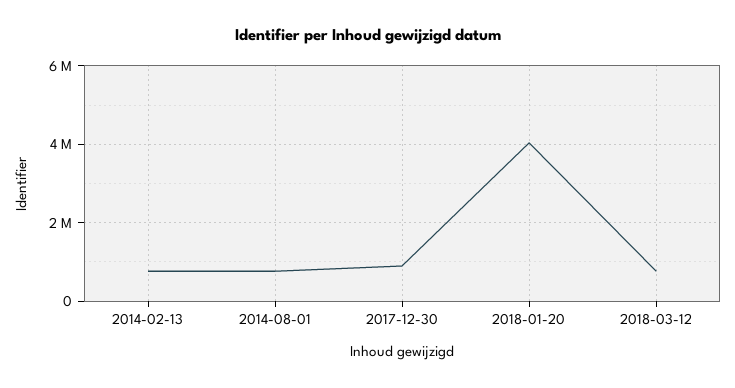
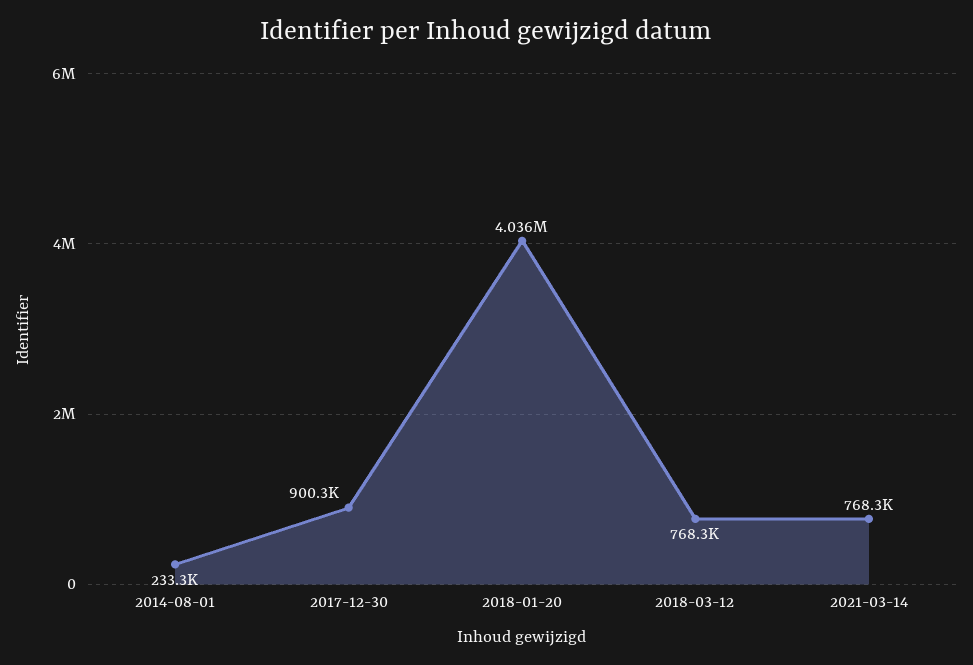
2014-02-13: 800000 -> none
2014-08-01: 800000 -> 233300
2021-03-14: none -> 768300

